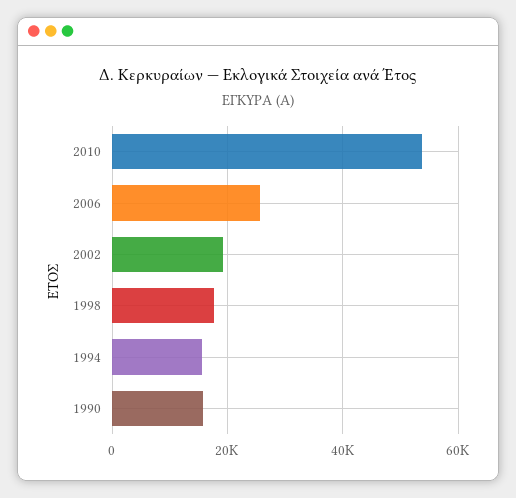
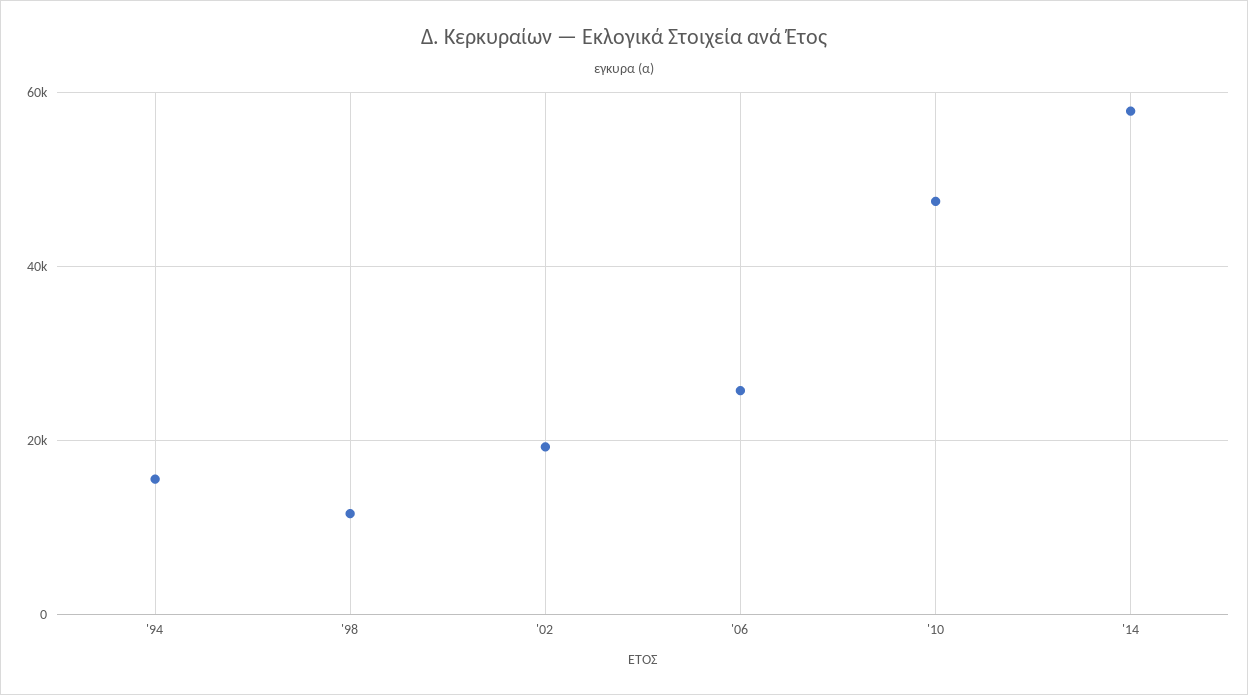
2010: 54000 -> 48000
1998: 18000 -> 12000
1990: 16000 -> none
'14: none -> 58000

